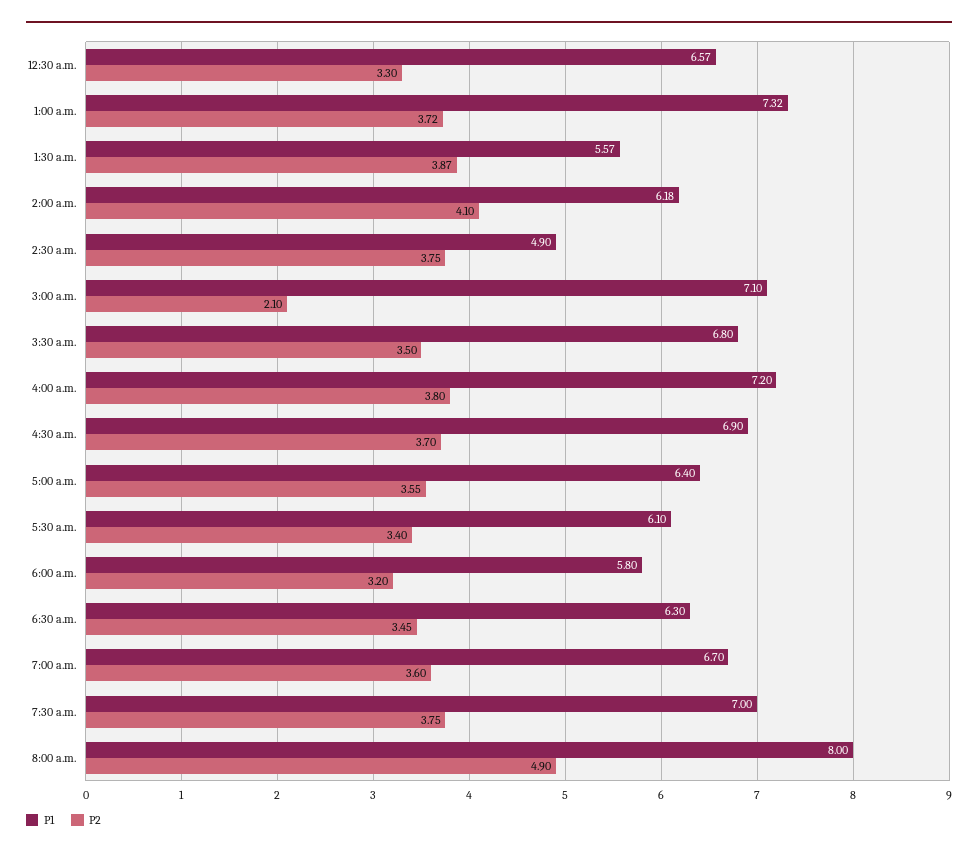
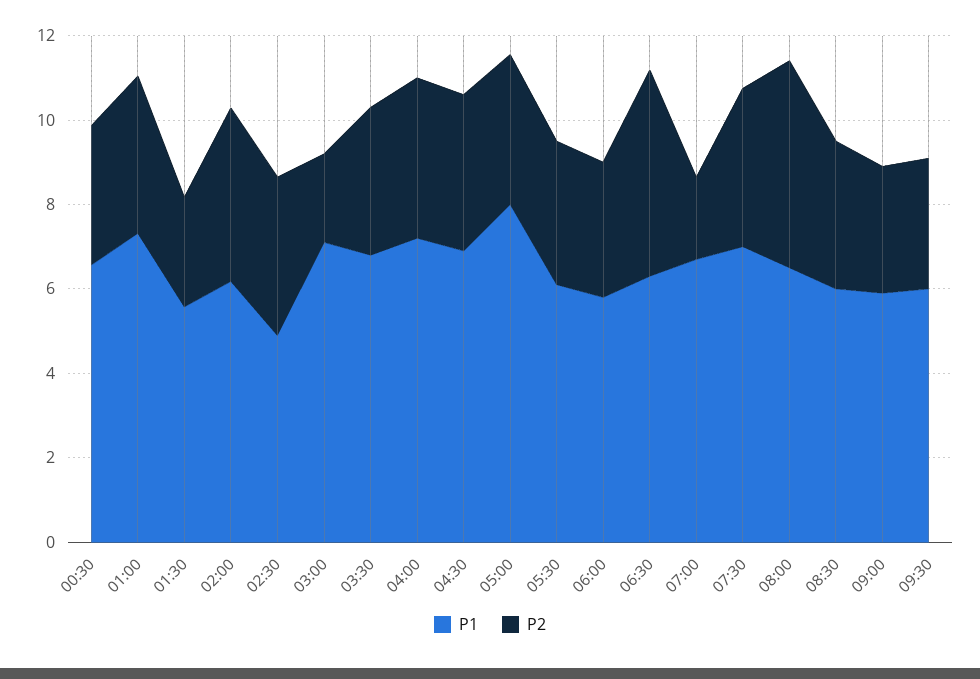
P2, 1:30 a.m.: 3.87 -> 2.5
P1, 5:00 a.m.: 6.4 -> 8
P2, 6:30 a.m.: 3.45 -> 5
P2, 7:00 a.m.: 3.6 -> 2
P1, 8:00 a.m.: 8 -> 6.5
P1, 08:30: none -> 6
P2, 08:30: none -> 3.5
P1, 09:00: none -> 6
P2, 09:00: none -> 3
P1, 09:30: none -> 6
P2, 09:30: none -> 3

